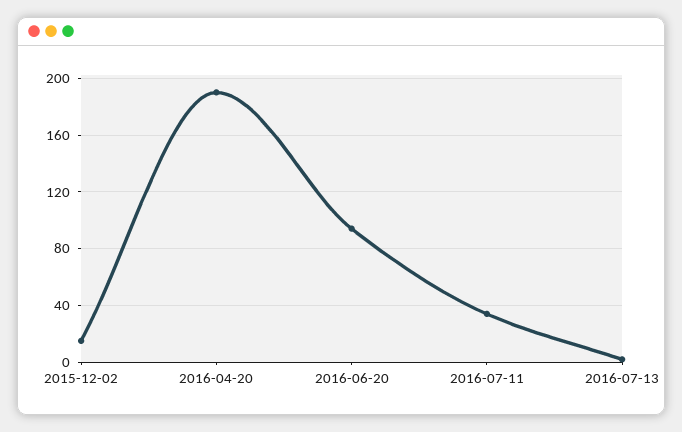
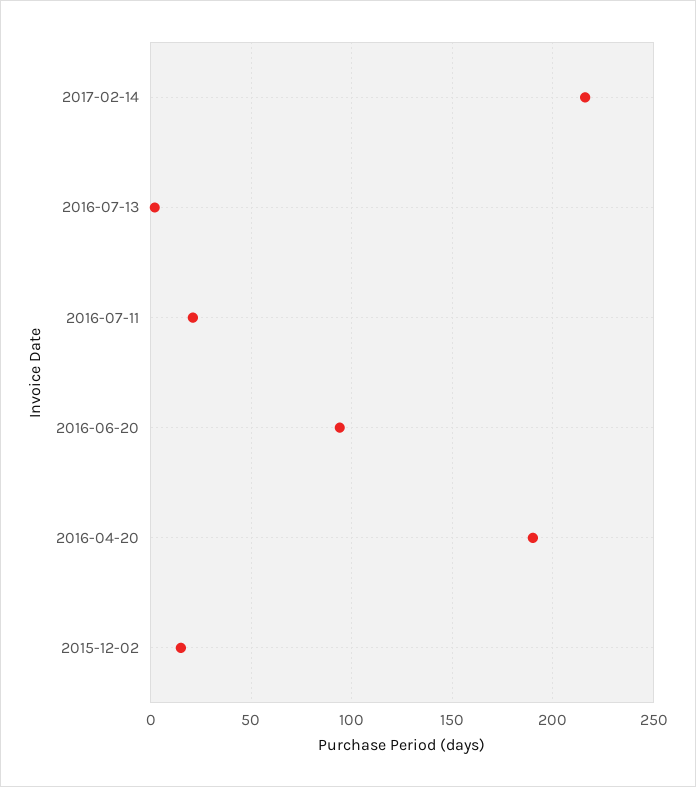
2016-07-11: 35 -> 20
2017-02-14: none -> 215

